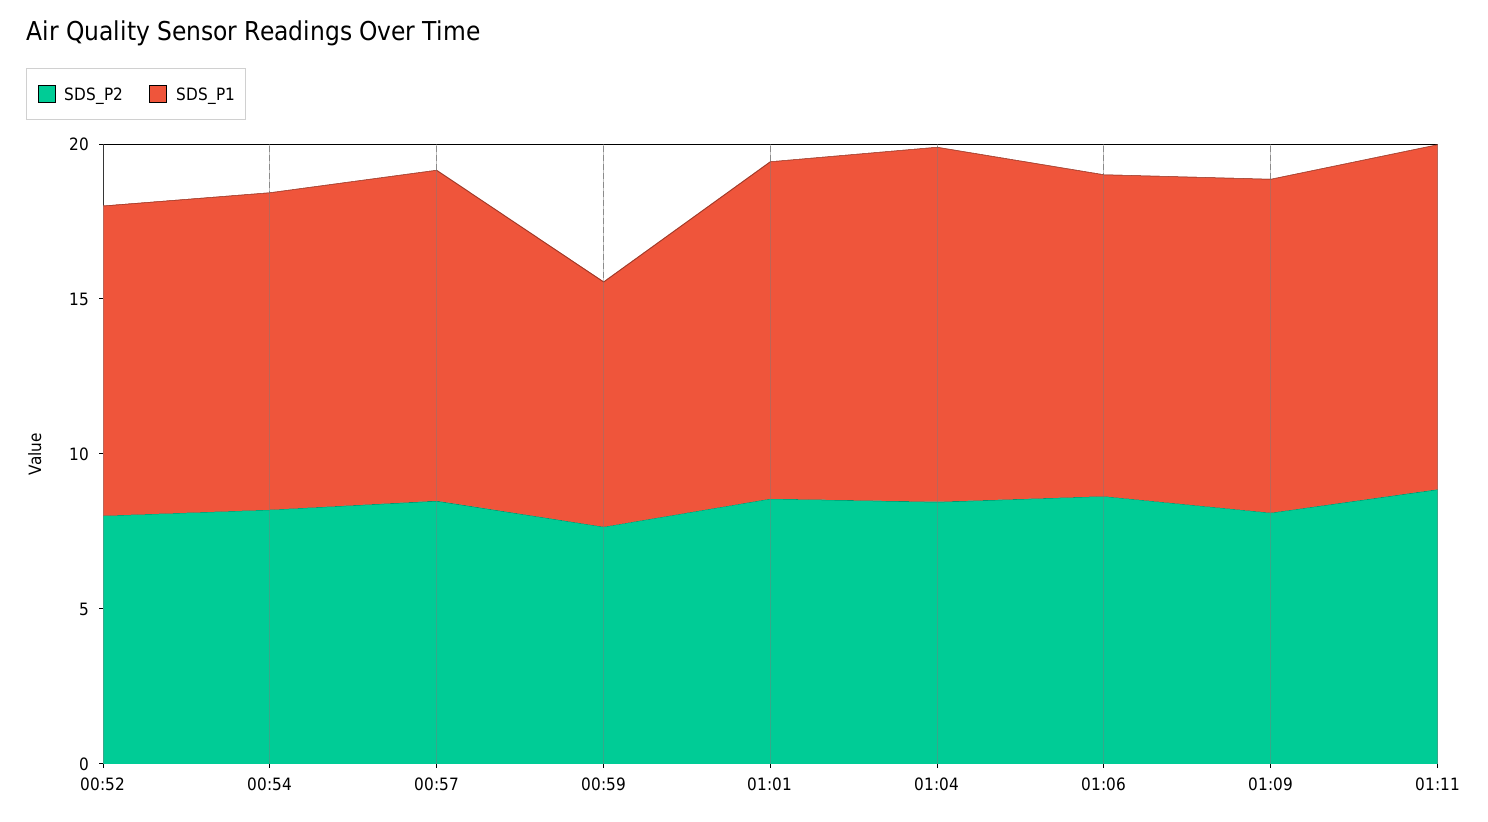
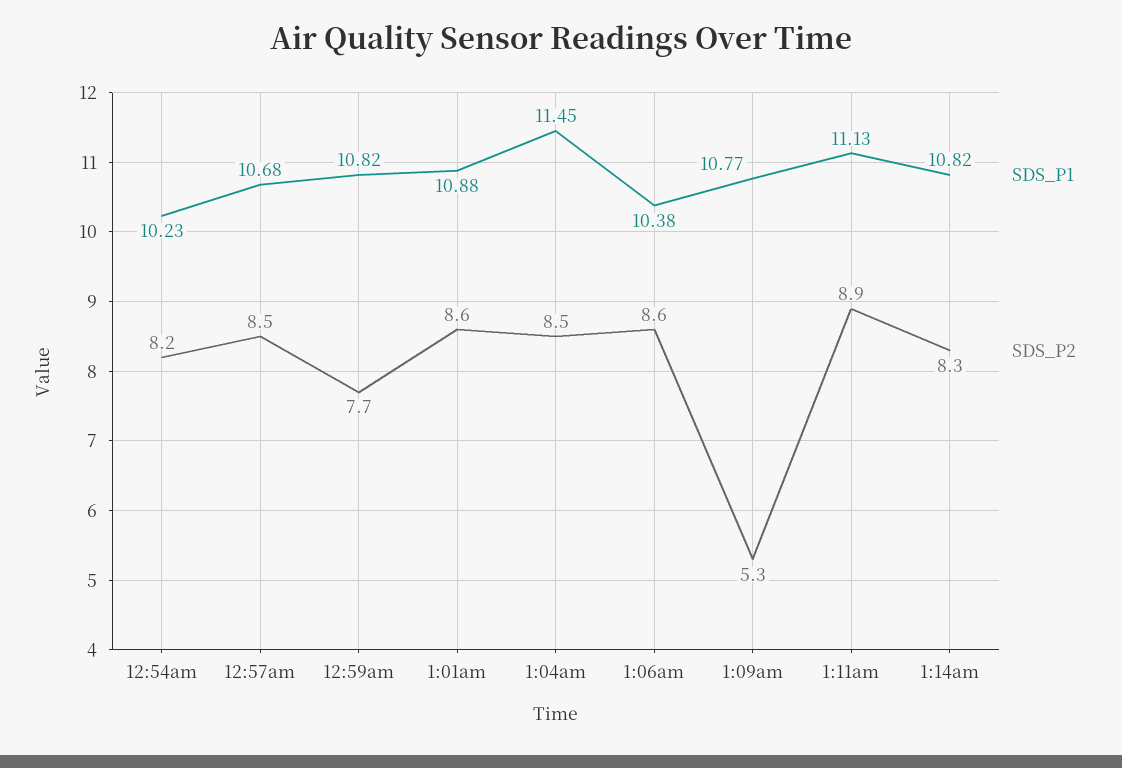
SDS_P2, 00:52: 8 -> none
SDS_P1, 00:52: 10 -> none
SDS_P1, 00:59: 8 -> 10.82
SDS_P2, 01:09: 8 -> 5.3
SDS_P1, 1:14am: none -> 10.82
SDS_P2, 1:14am: none -> 8.3

